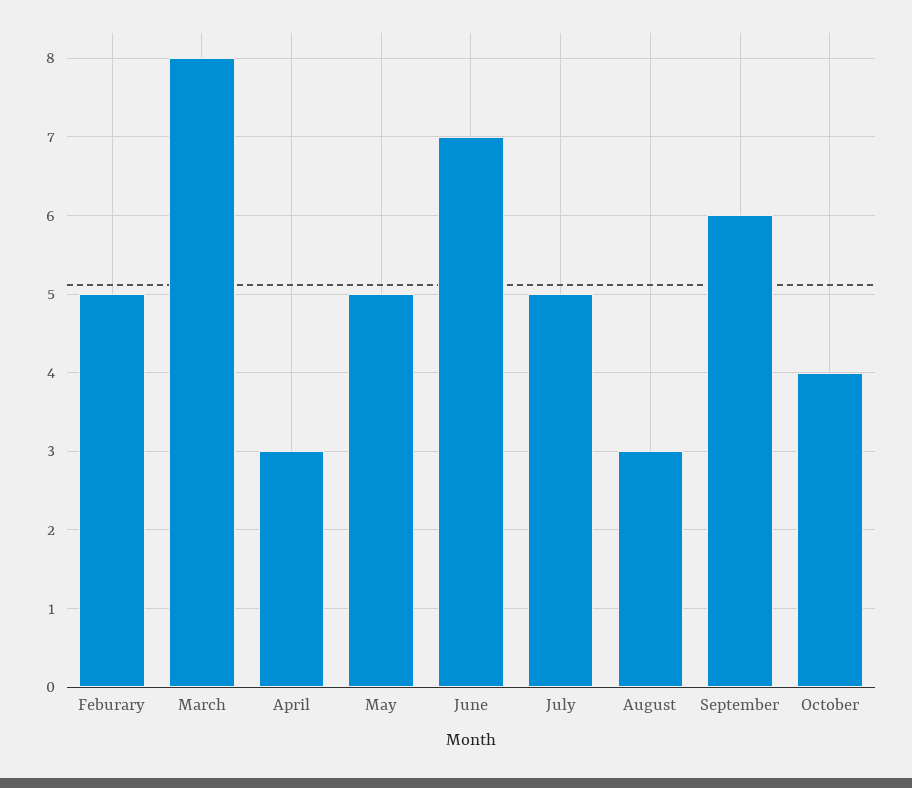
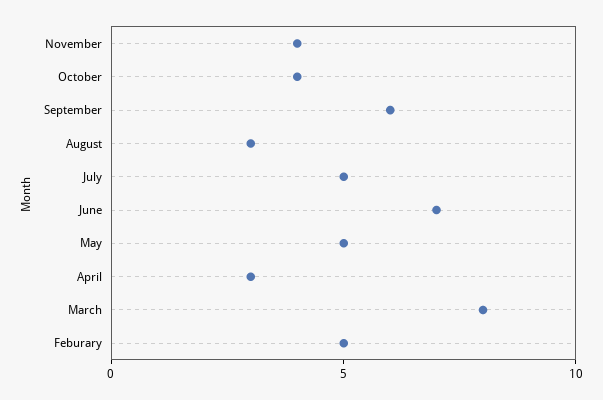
November: none -> 4

